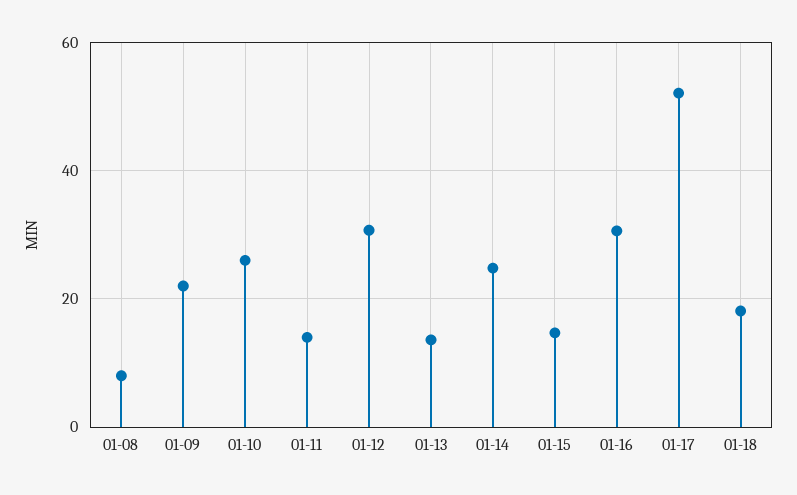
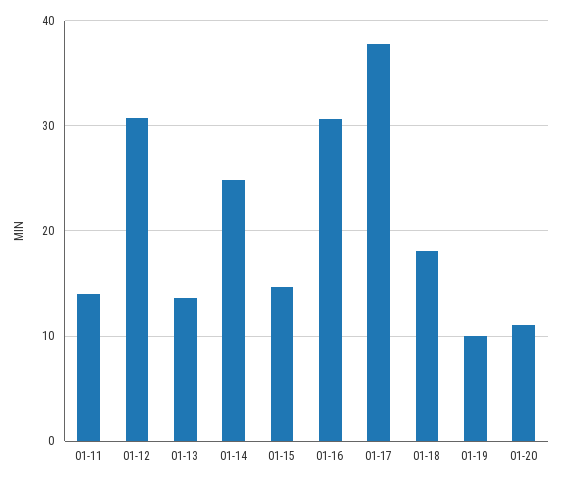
01-08: 8 -> none
01-09: 22 -> none
01-10: 26 -> none
01-17: 52 -> 38
01-19: none -> 10
01-20: none -> 11

